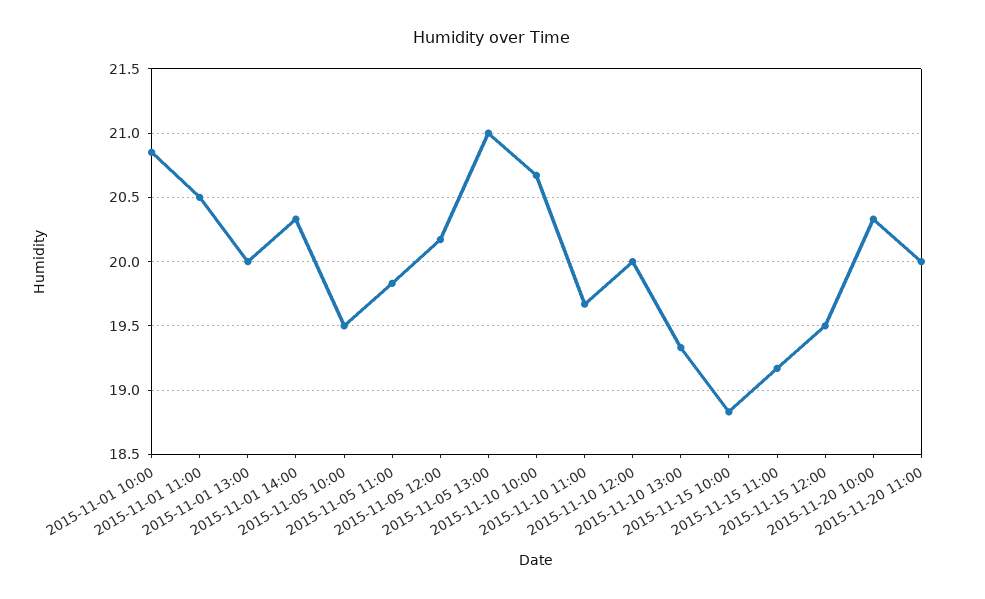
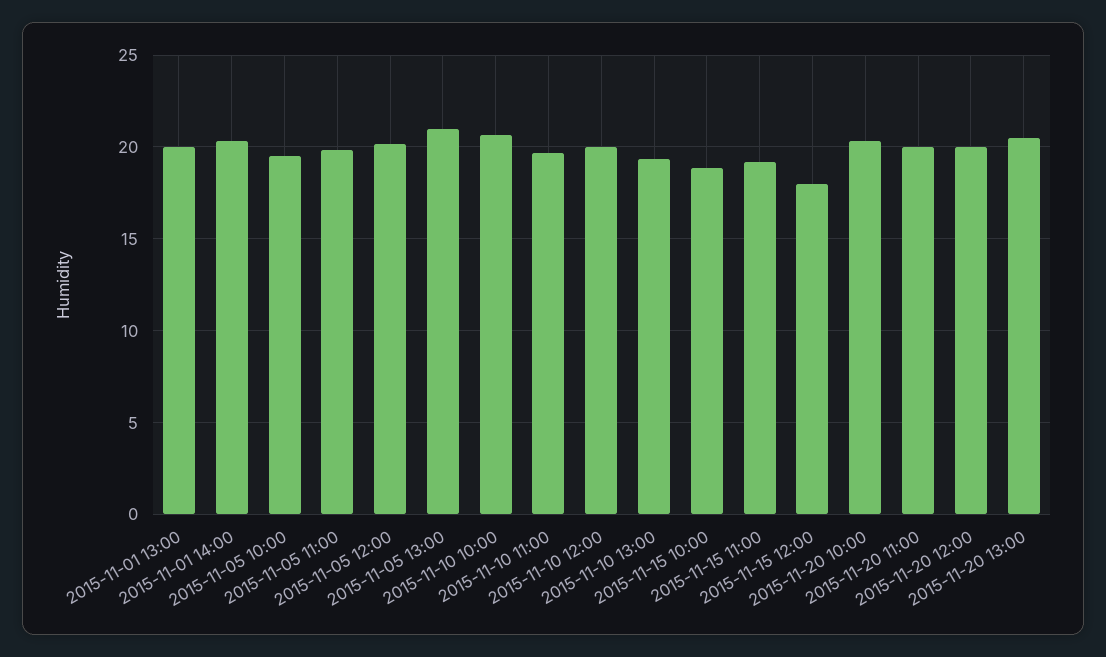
2015-11-01 10:00: 20.85 -> none
2015-11-01 11:00: 20.5 -> none
2015-11-15 12:00: 19.5 -> 18
2015-11-20 12:00: none -> 20
2015-11-20 13:00: none -> 20.5

